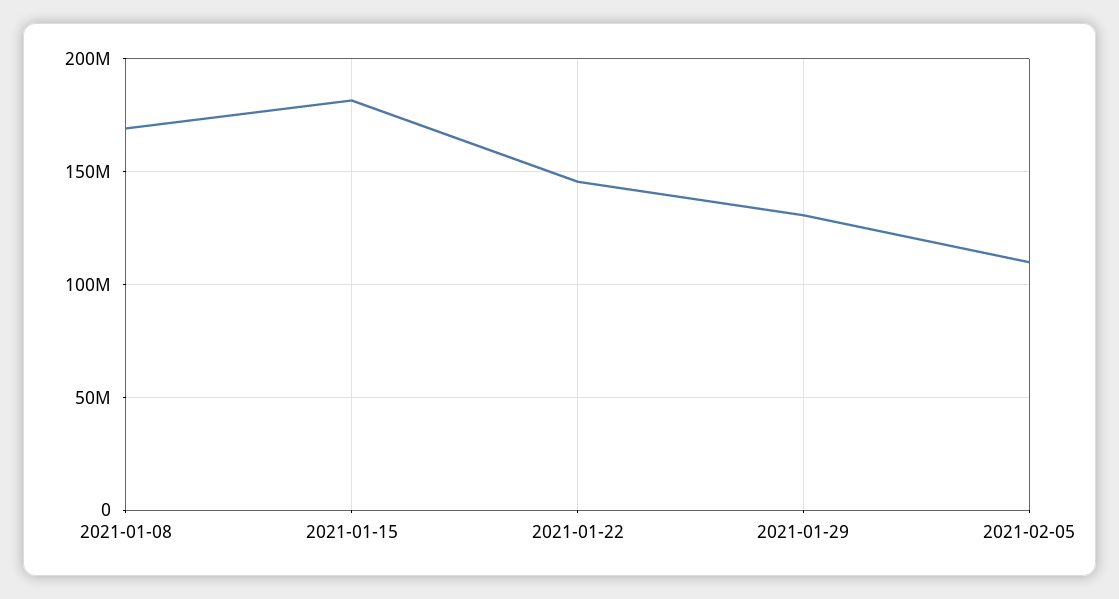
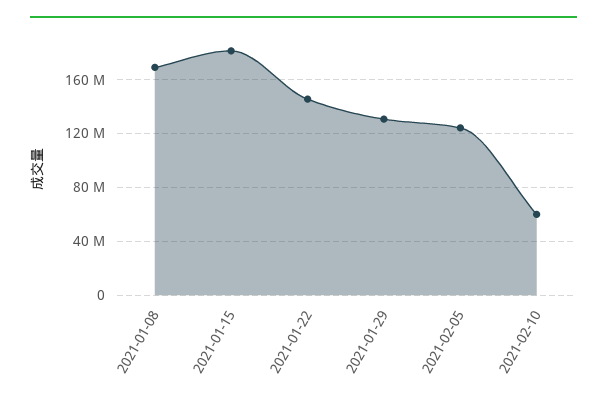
2021-02-05: 110000000 -> 125000000
2021-02-10: none -> 60000000

